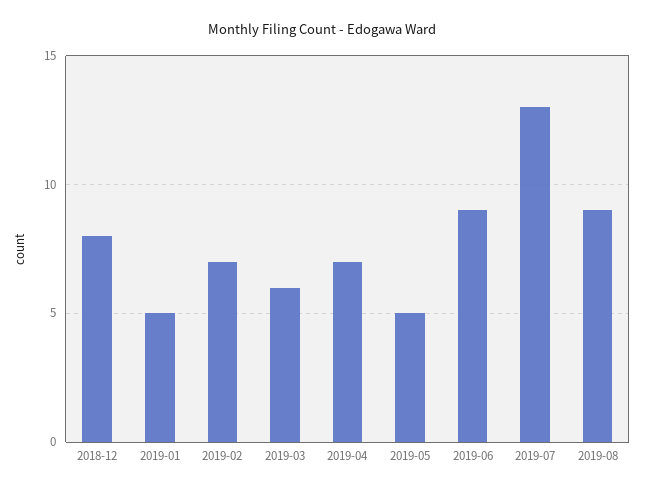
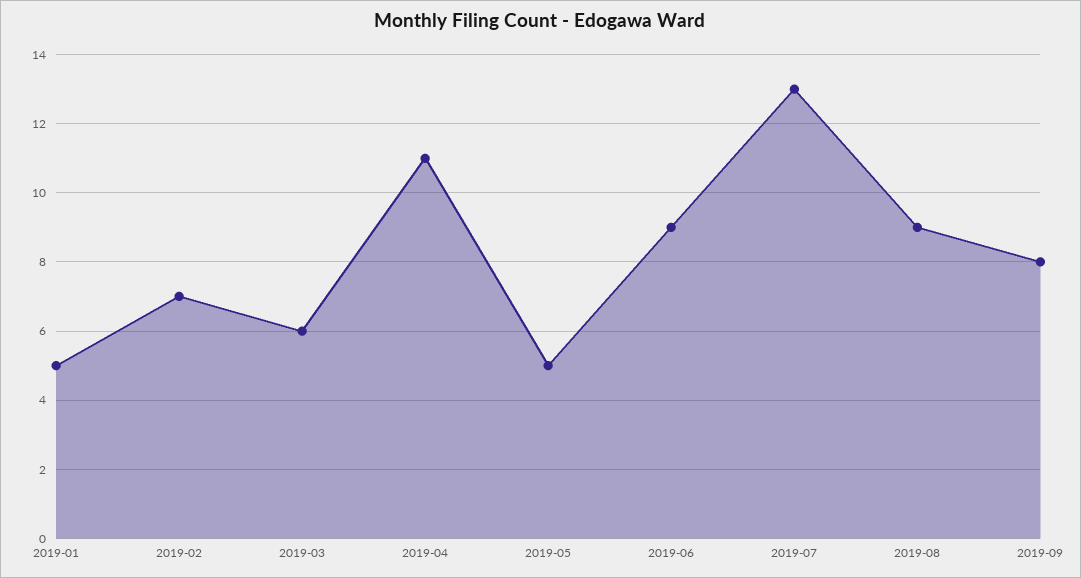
2018-12: 8 -> none
2019-04: 7 -> 11
2019-09: none -> 8

